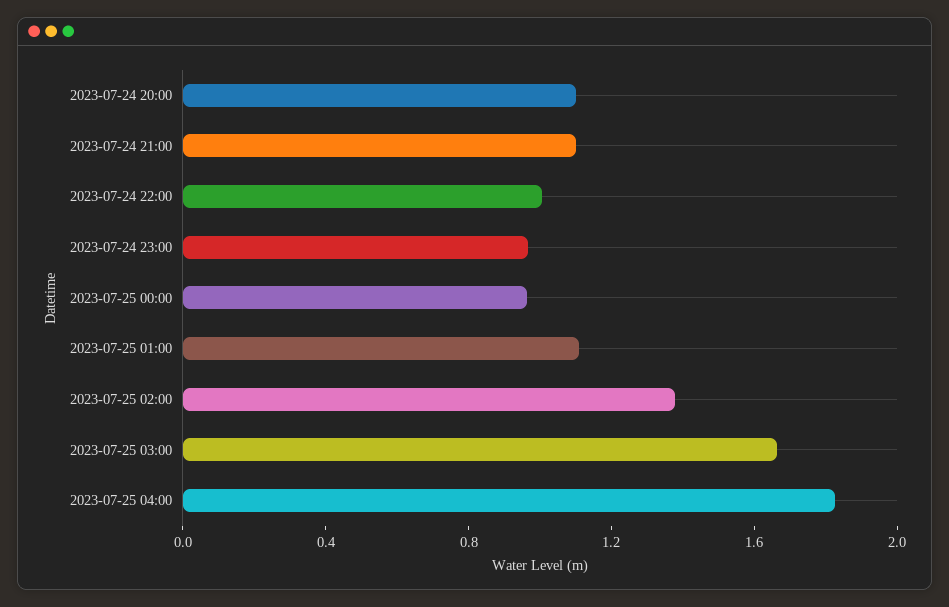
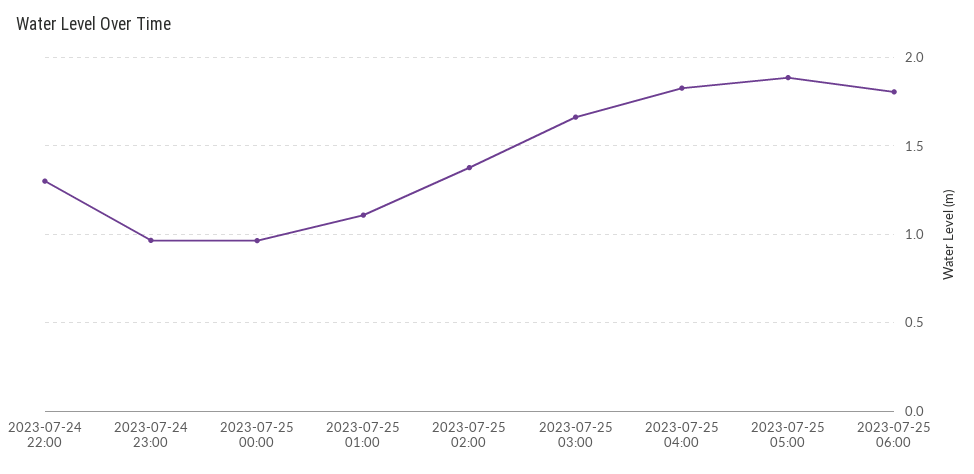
2023-07-24 20:00: 1.1 -> none
2023-07-24 21:00: 1.1 -> none
2023-07-24 22:00: 1 -> 1.3
2023-07-25 05:00: none -> 1.9
2023-07-25 06:00: none -> 1.8

